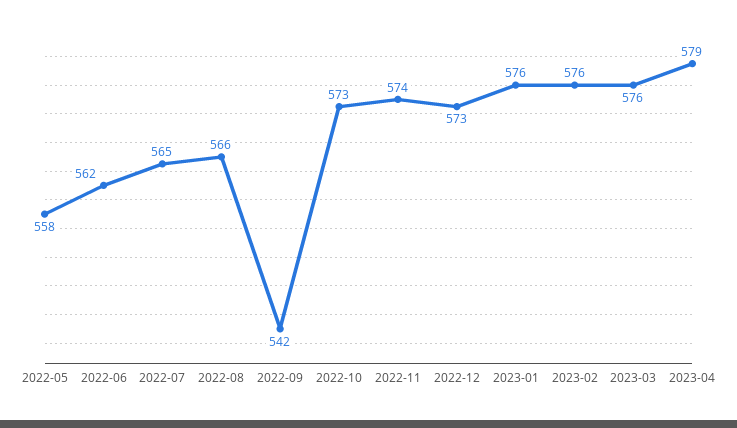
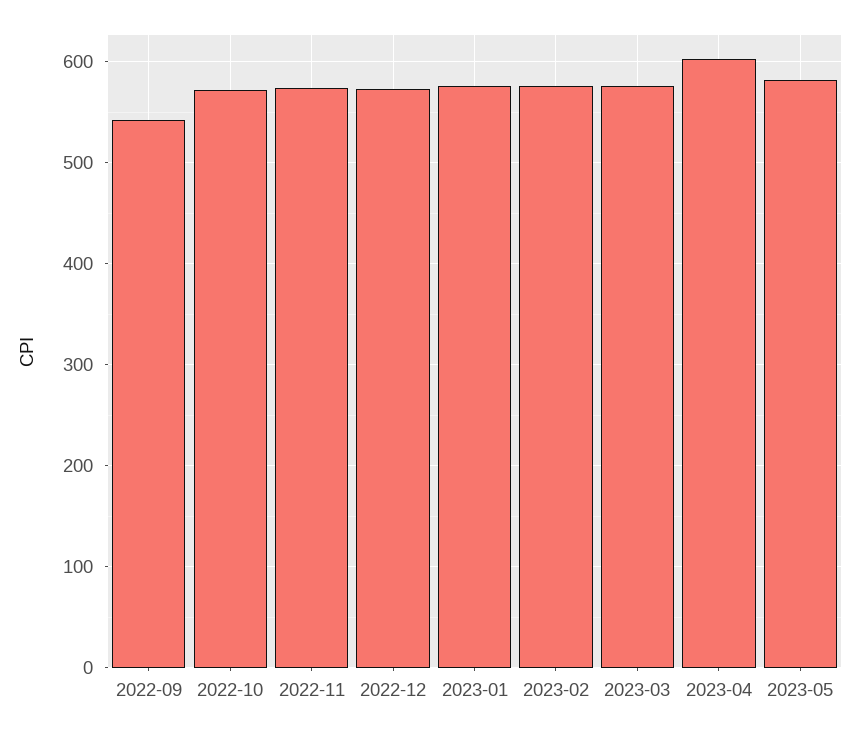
2022-05: 558 -> none
2022-06: 562 -> none
2022-07: 565 -> none
2022-08: 566 -> none
2023-04: 579 -> 600
2023-05: none -> 580

